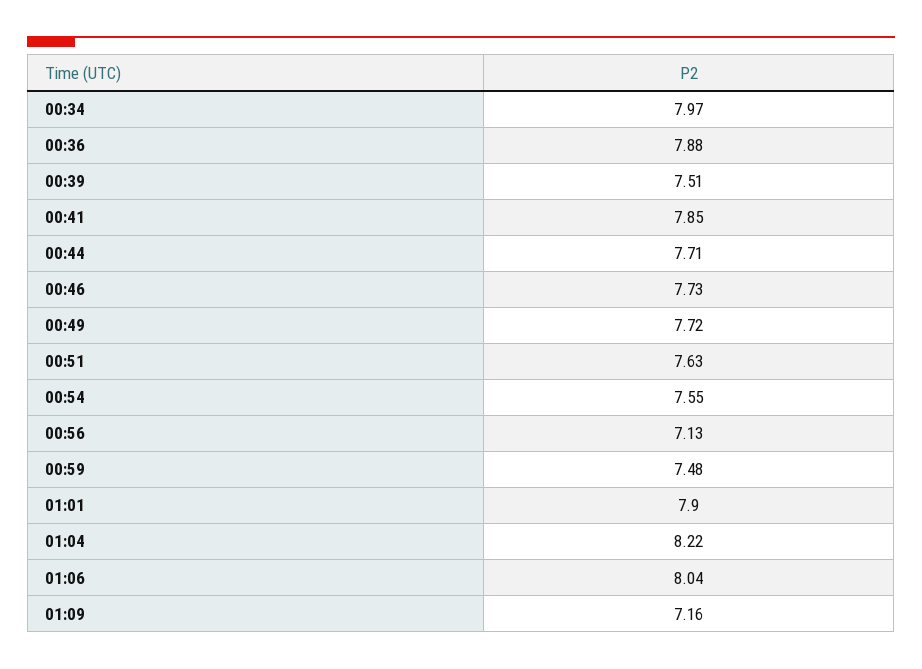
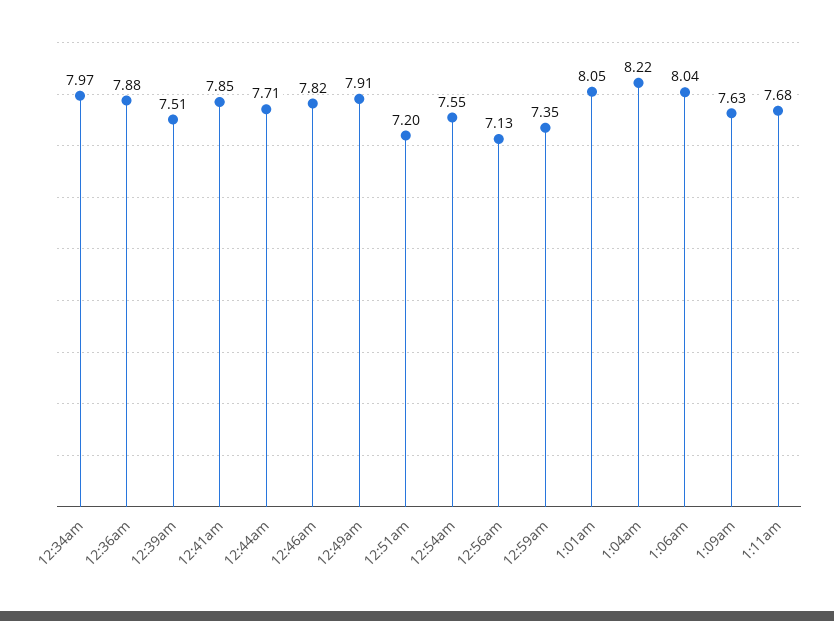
00:46: 7.73 -> 7.82
00:49: 7.72 -> 7.91
00:51: 7.63 -> 7.2
00:59: 7.48 -> 7.35
01:01: 7.9 -> 8.05
01:09: 7.16 -> 7.63
1:11am: none -> 7.68

